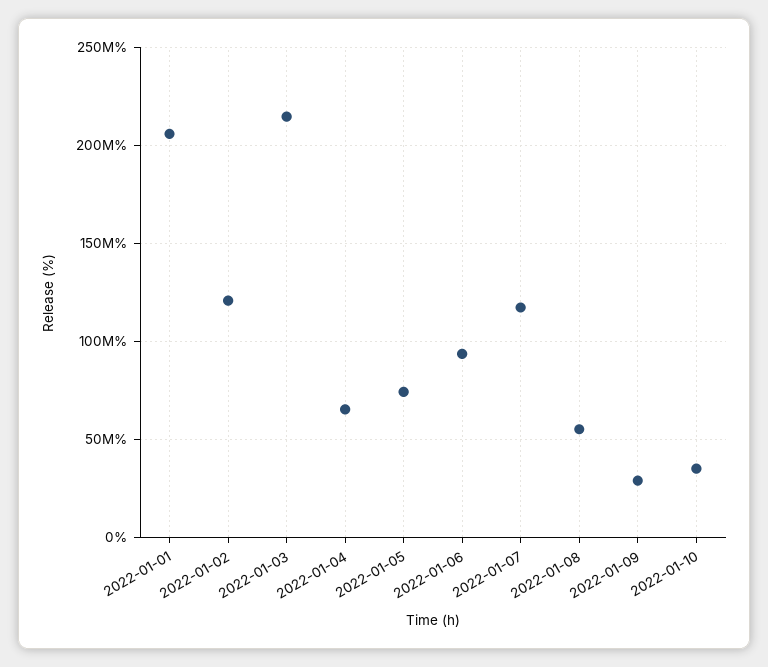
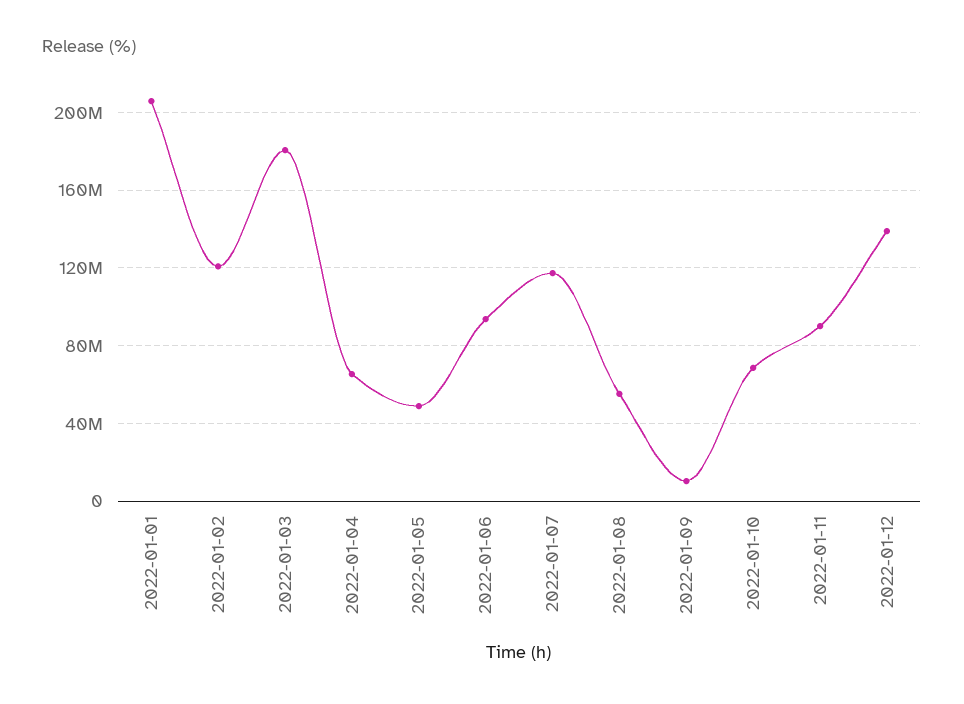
2022-01-03: 215000000 -> 180000000
2022-01-05: 75000000 -> 50000000
2022-01-09: 30000000 -> 10000000
2022-01-10: 35000000 -> 70000000
2022-01-11: none -> 90000000
2022-01-12: none -> 140000000

